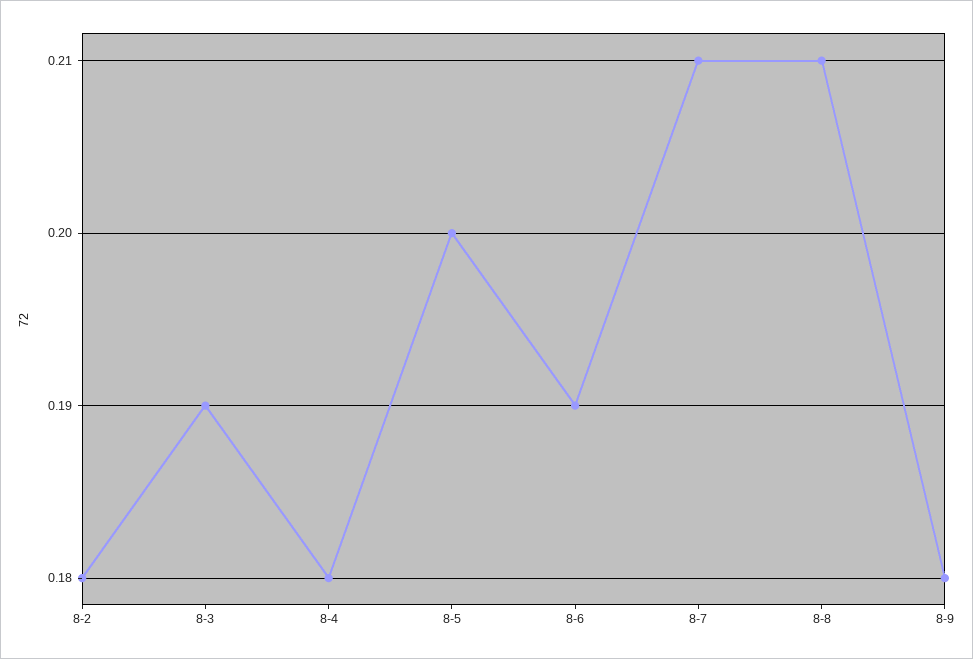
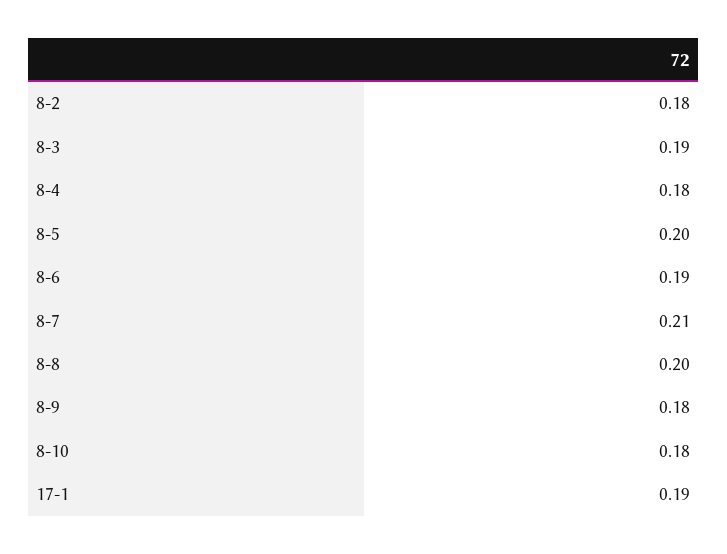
8-8: 0.21 -> 0.2
8-10: none -> 0.18
17-1: none -> 0.19

